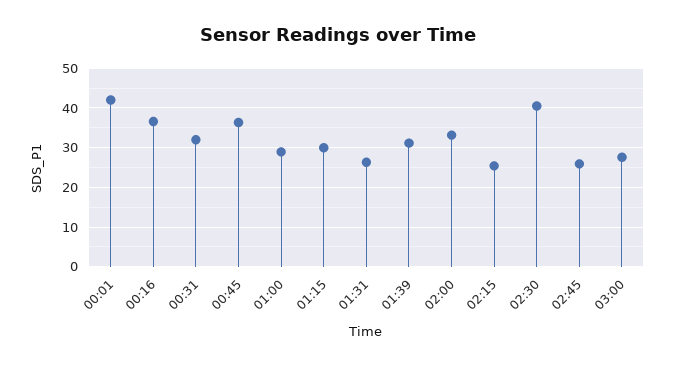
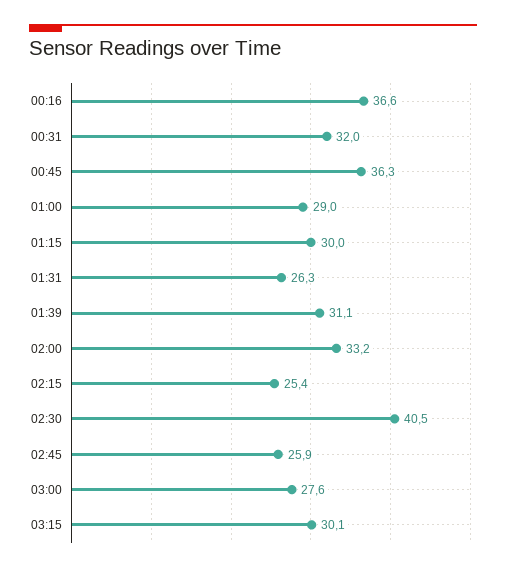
00:01: 42 -> none
03:15: none -> 30.1

